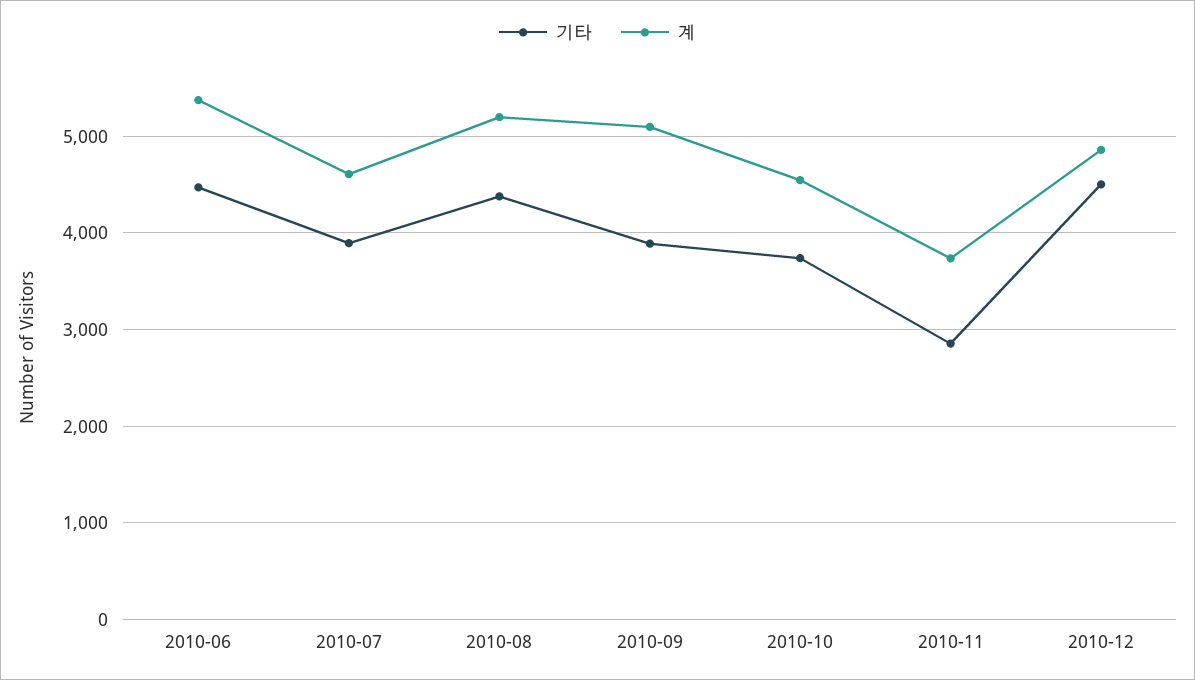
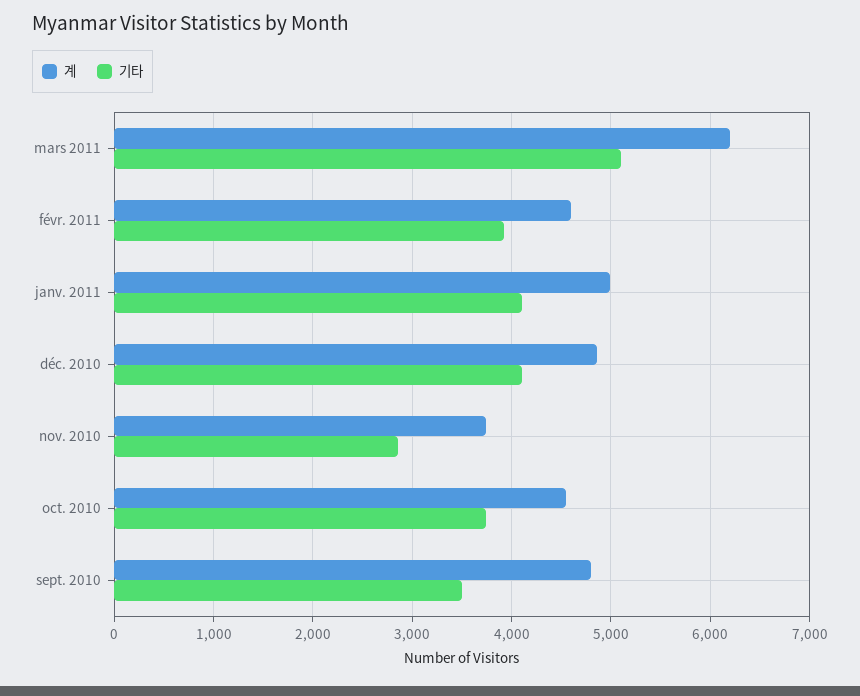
기타, 2010-06: 4500 -> none
계, 2010-06: 5400 -> none
기타, 2010-07: 3900 -> none
계, 2010-07: 4600 -> none
기타, 2010-08: 4400 -> none
계, 2010-08: 5200 -> none
기타, 2010-09: 3900 -> 3500
계, 2010-09: 5100 -> 4800
기타, 2010-12: 4500 -> 4100
계, mars 2011: none -> 6200
기타, mars 2011: none -> 5100
계, févr. 2011: none -> 4600
기타, févr. 2011: none -> 3900
계, janv. 2011: none -> 5000
기타, janv. 2011: none -> 4100

